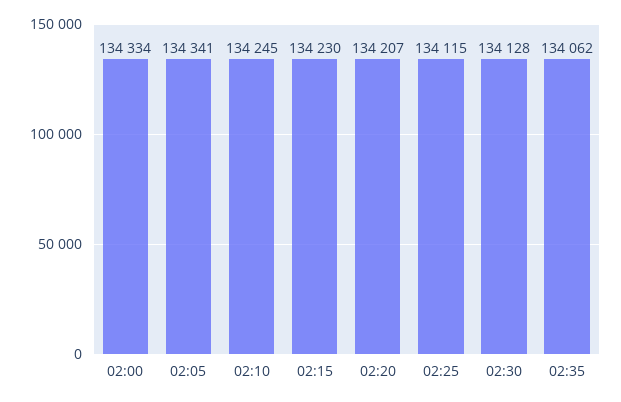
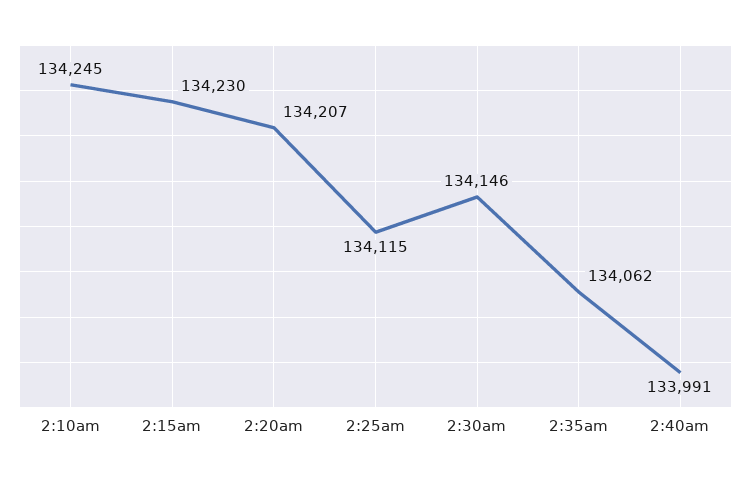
02:00: 134334 -> none
02:05: 134341 -> none
02:30: 134128 -> 134146
2:40am: none -> 133991

